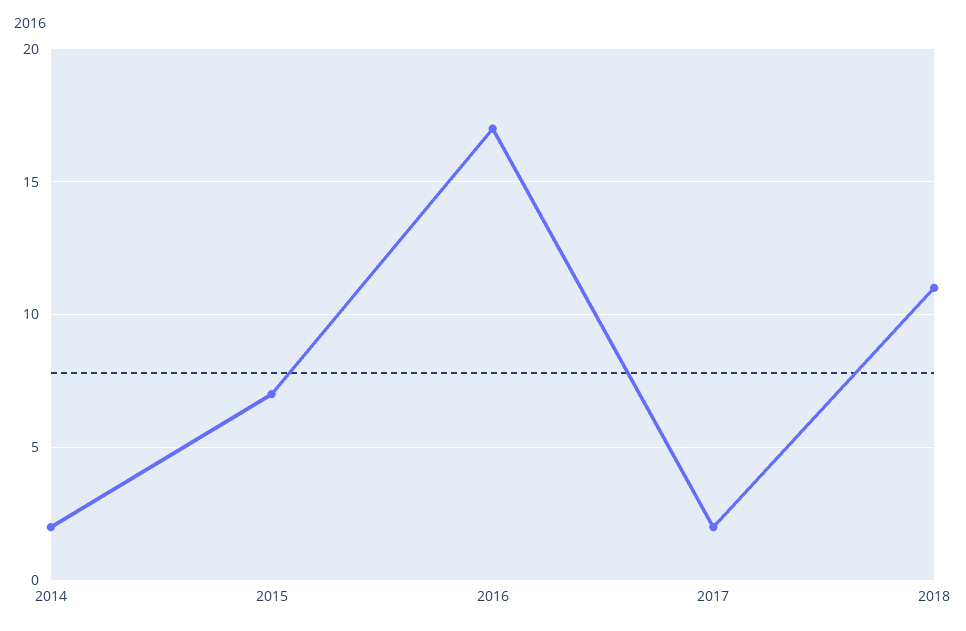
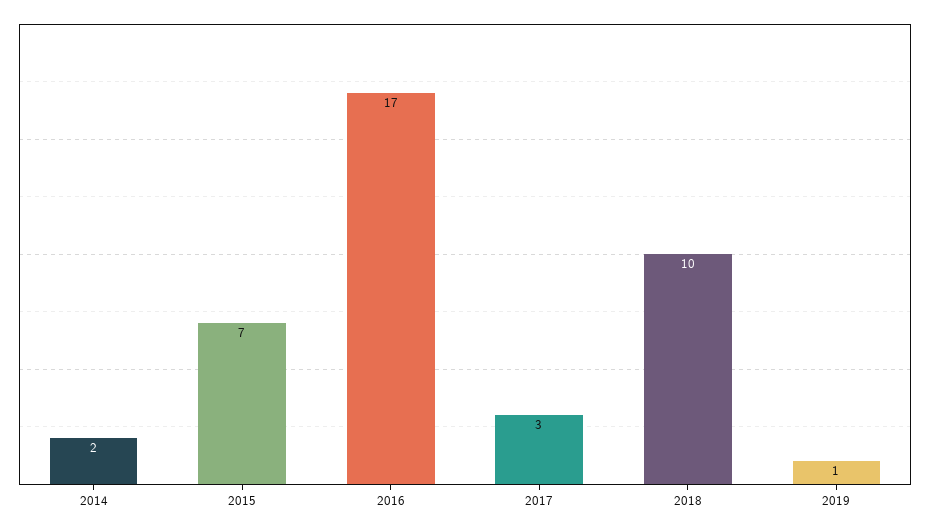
2017: 2 -> 3
2018: 11 -> 10
2019: none -> 1

